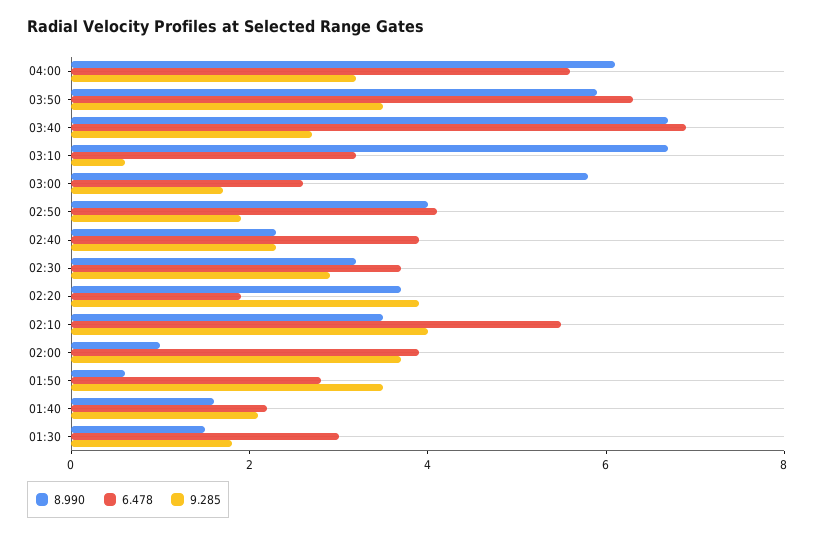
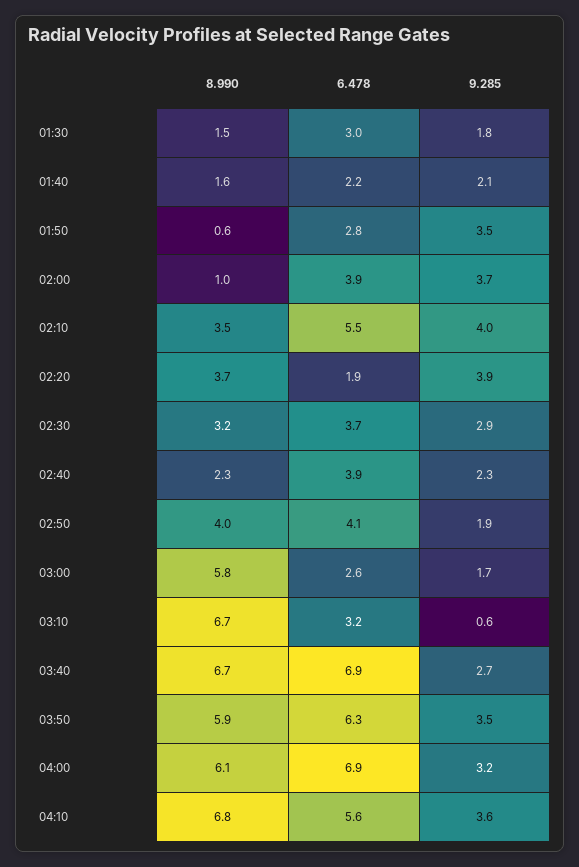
6.478, 04:00: 5.5 -> 6.9
8.990, 04:10: none -> 6.8
6.478, 04:10: none -> 5.6
9.285, 04:10: none -> 3.6

